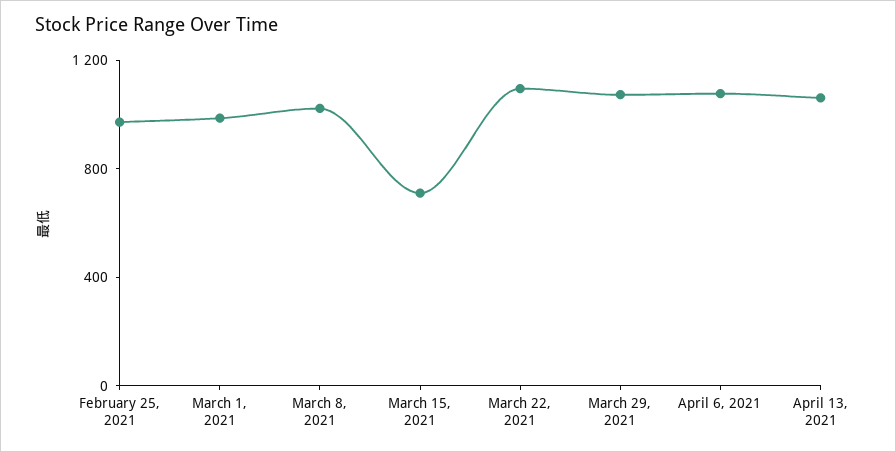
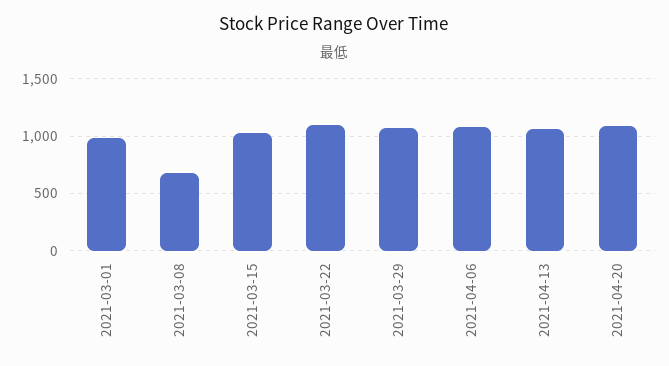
February 25, 2021: 1000 -> none
March 8, 2021: 1000 -> 700
March 15, 2021: 700 -> 1000
2021-04-20: none -> 1100

